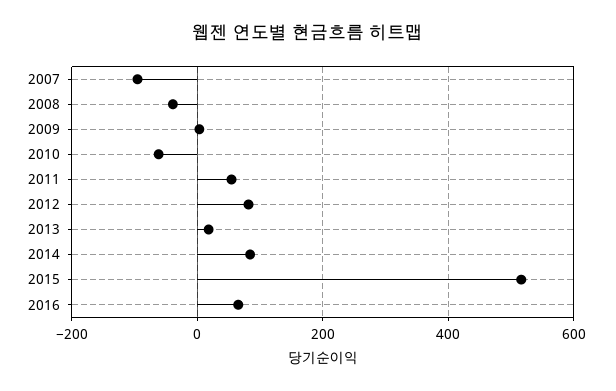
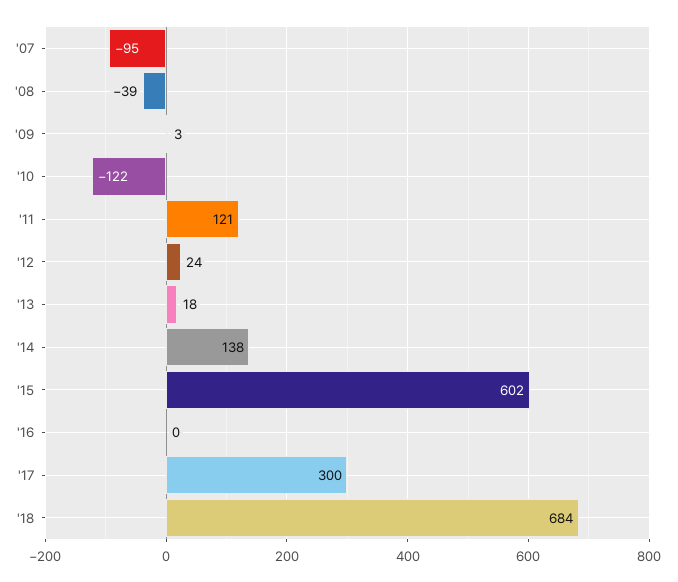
2010: -60 -> -122
2011: 60 -> 121
2012: 80 -> 24
2014: 80 -> 138
2015: 520 -> 602
2016: 60 -> 0
'17: none -> 300
'18: none -> 684

